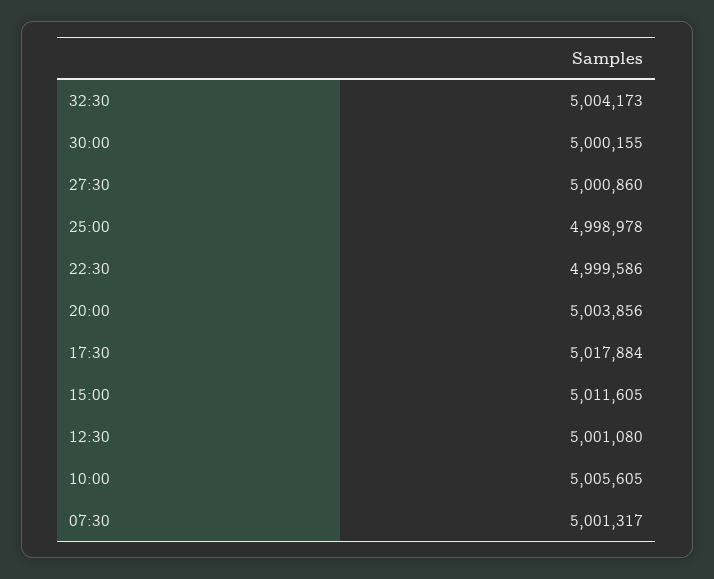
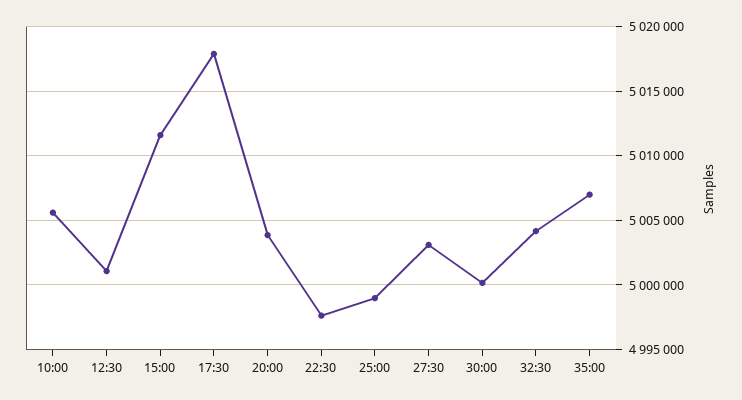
27:30: 5000860 -> 5003000
22:30: 4999586 -> 4997500
07:30: 5001317 -> none
35:00: none -> 5007000

